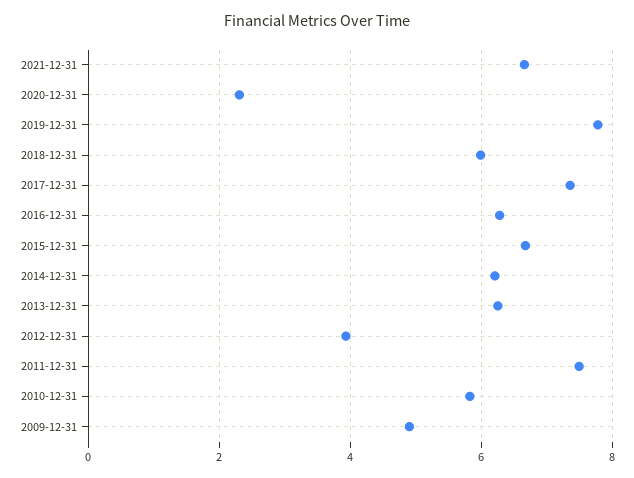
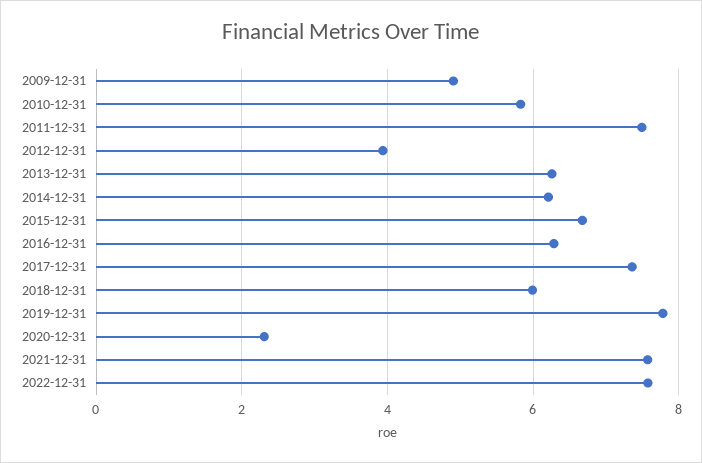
2021-12-31: 6.6 -> 7.6
2022-12-31: none -> 7.6

